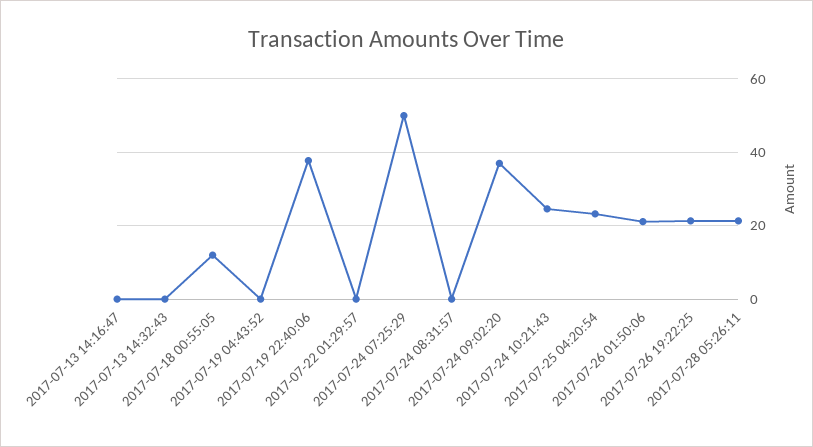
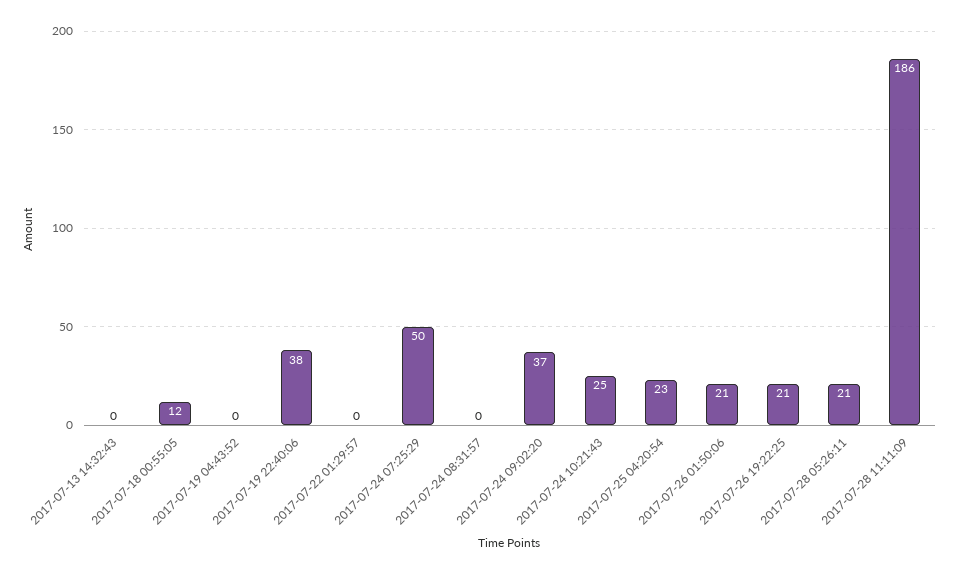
2017-07-13 14:16:47: 0 -> none
2017-07-28 11:11:09: none -> 186

